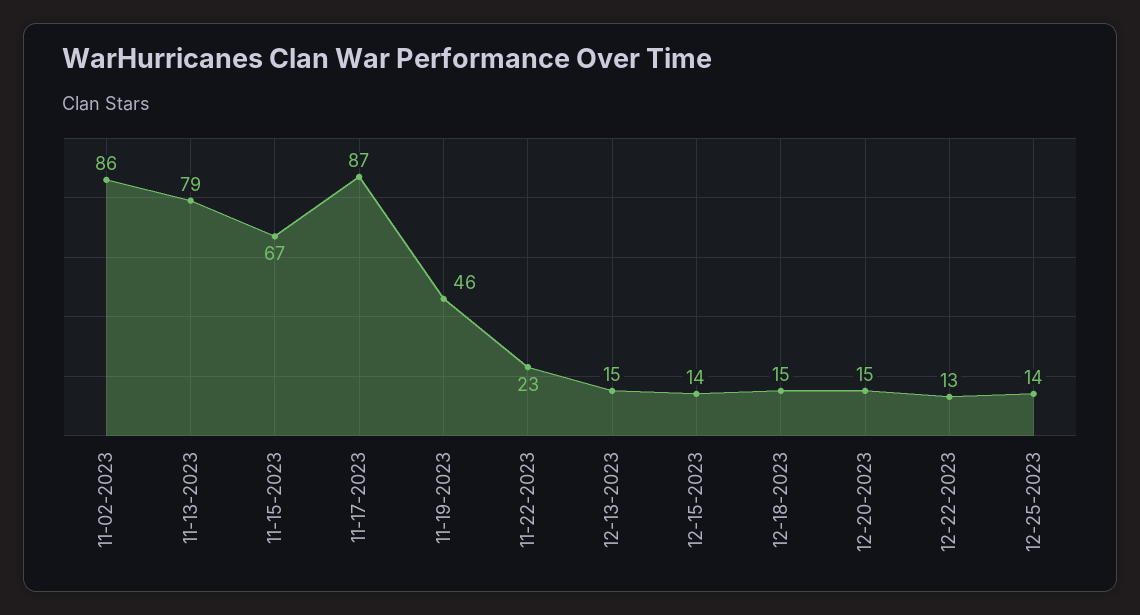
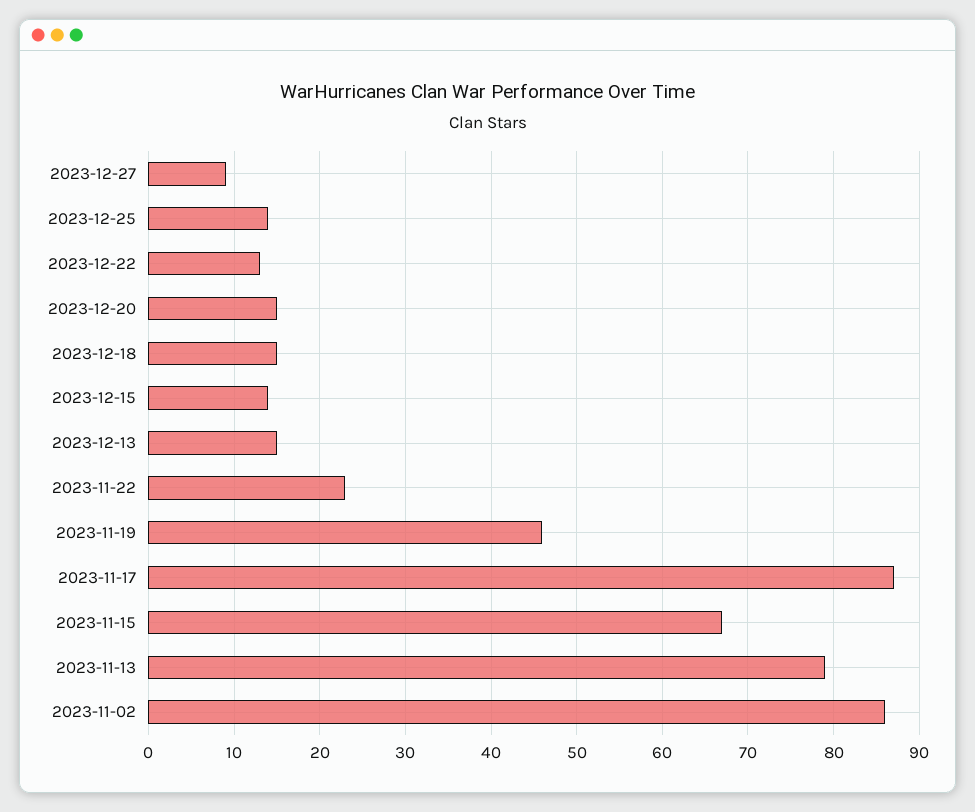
2023-12-27: none -> 9

